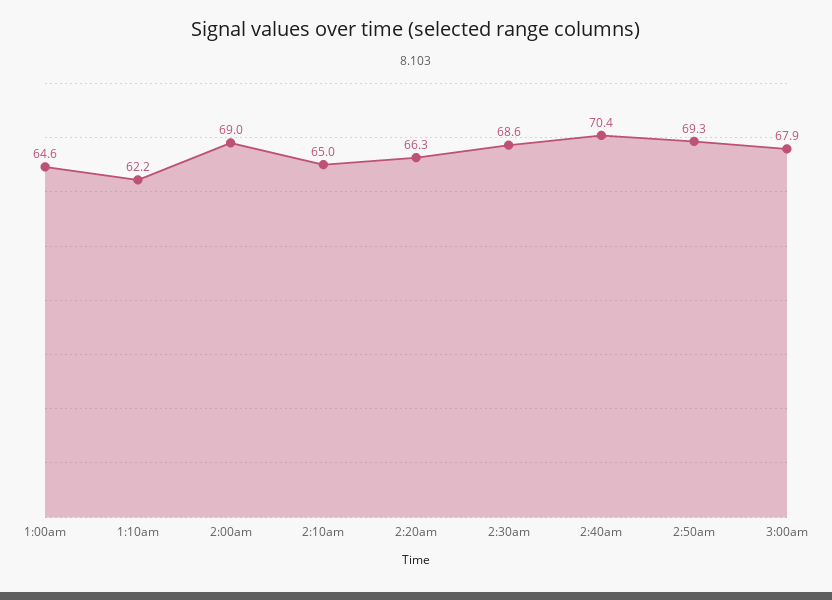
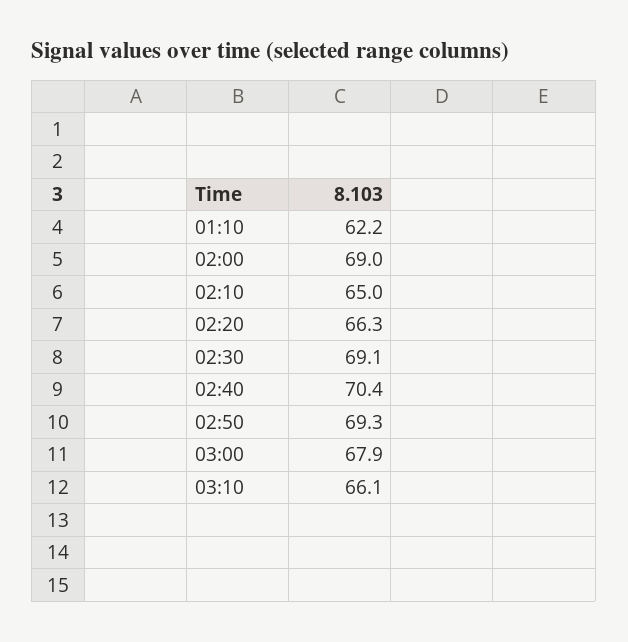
1:00am: 64.6 -> none
2:30am: 68.6 -> 69.1
03:10: none -> 66.1

